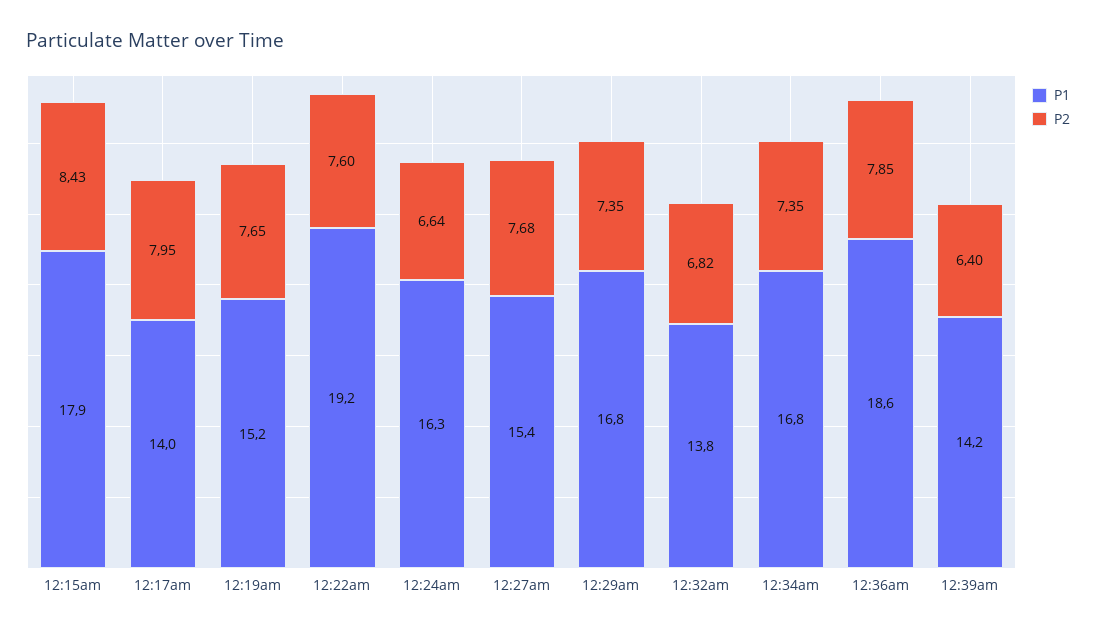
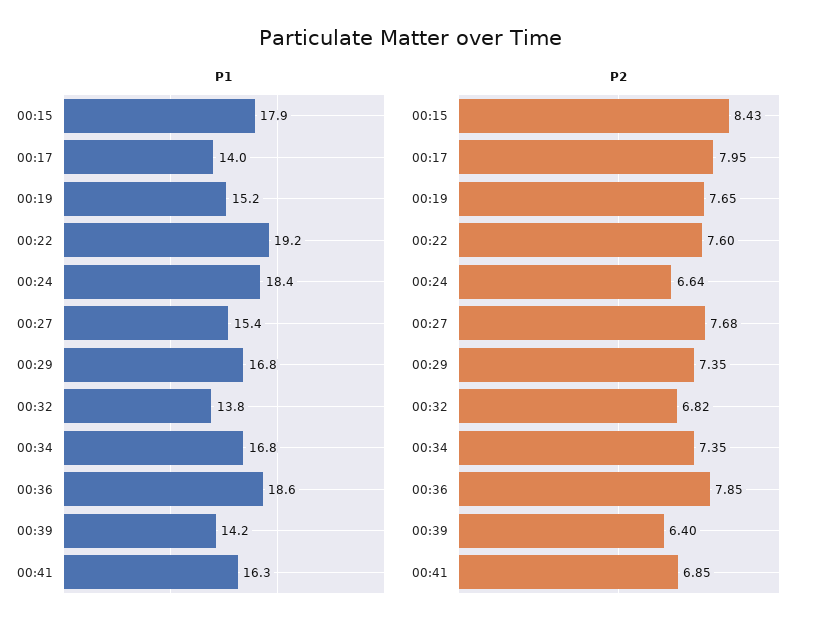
P1, 12:24am: 16.3 -> 18.4
P1, 00:41: none -> 16.3
P2, 00:41: none -> 6.85

